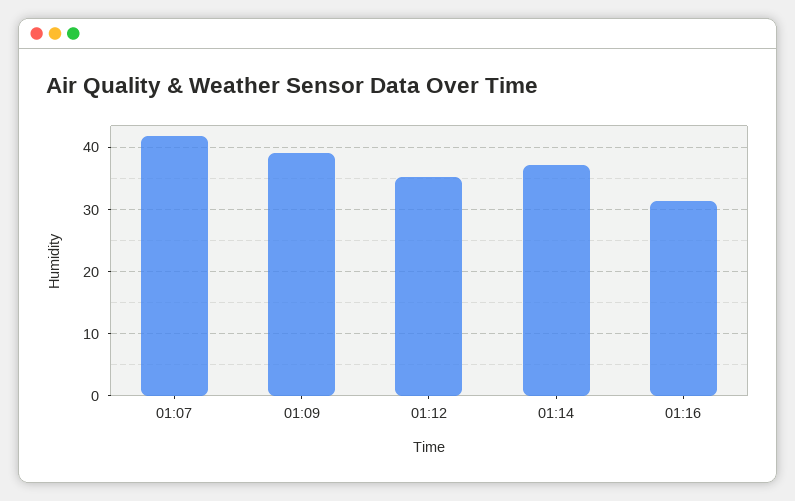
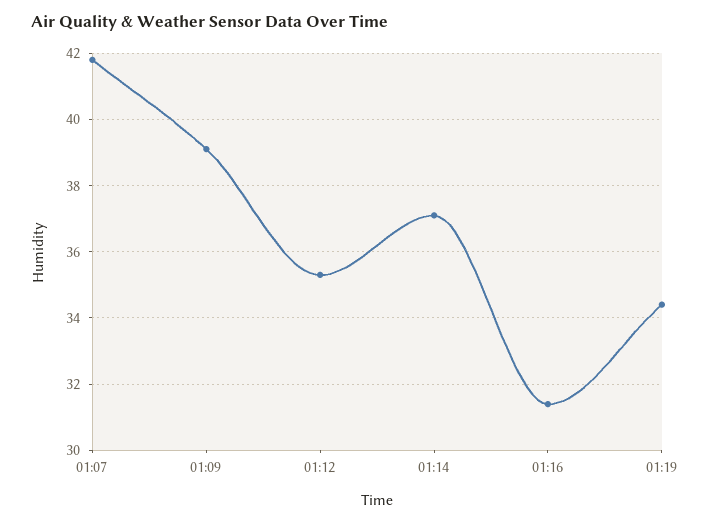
01:19: none -> 34.5

